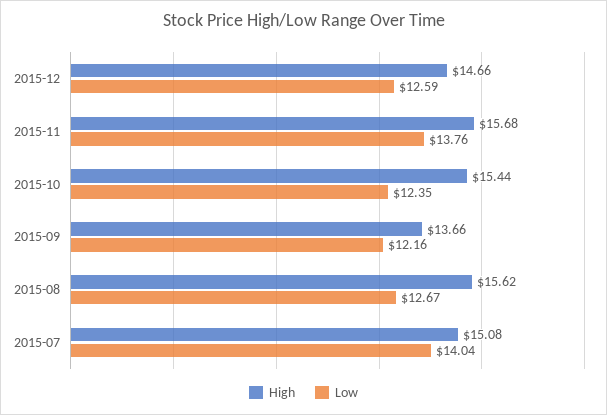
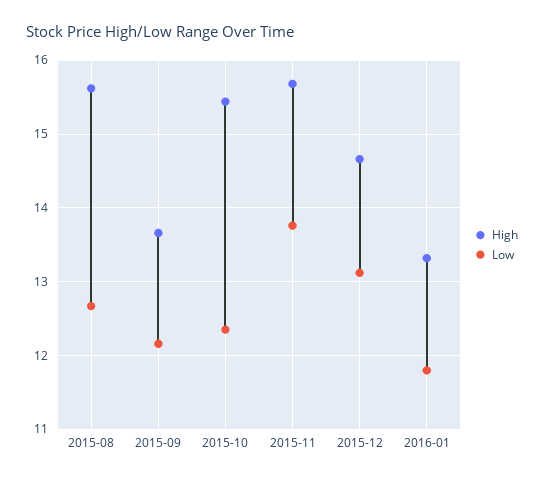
Low, 2015-12: 12.59 -> 13.1
High, 2015-07: 15.08 -> none
Low, 2015-07: 14.04 -> none
High, 2016-01: none -> 13.3
Low, 2016-01: none -> 11.8

